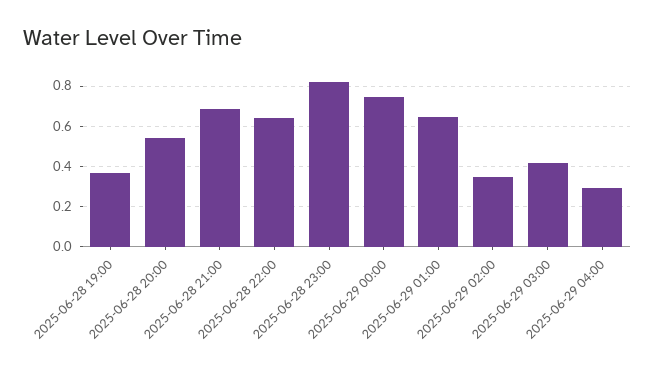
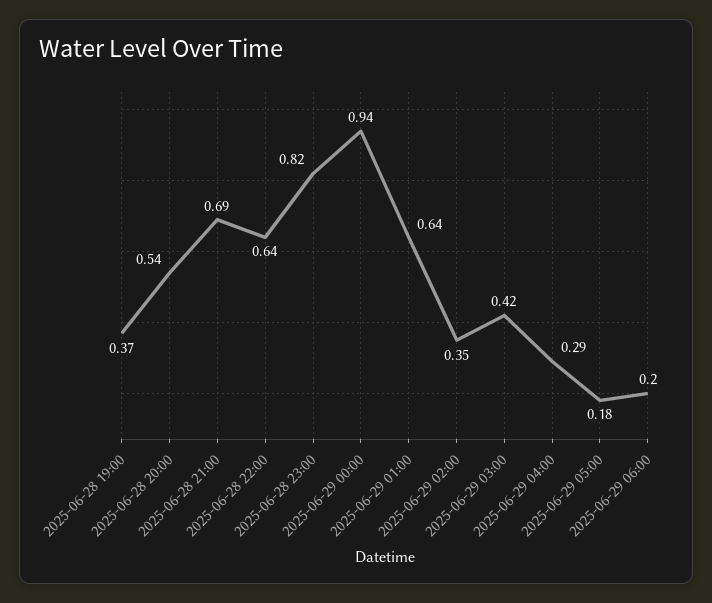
2025-06-29 00:00: 0.75 -> 0.94
2025-06-29 05:00: none -> 0.18
2025-06-29 06:00: none -> 0.2

